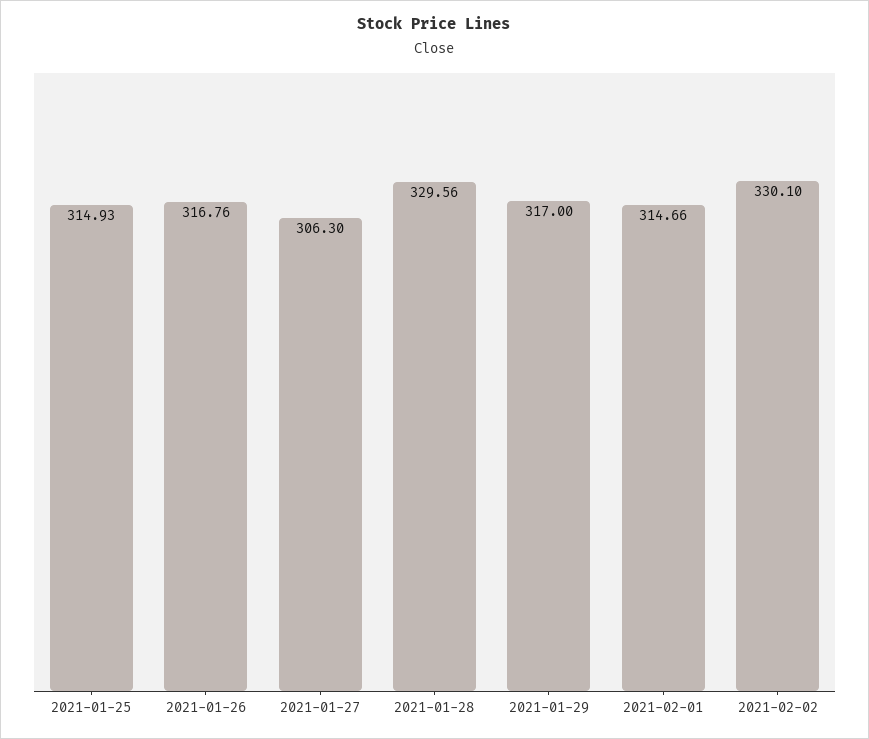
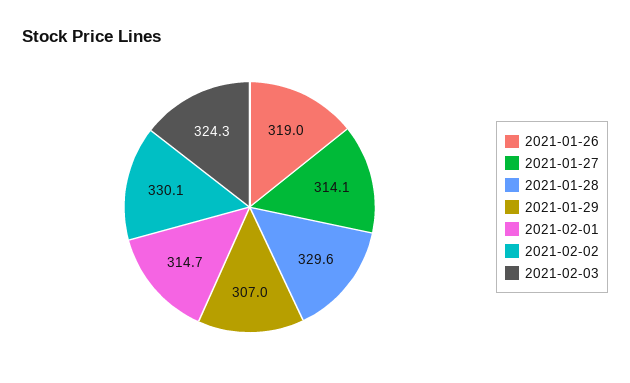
2021-01-25: 314.93 -> none
2021-01-26: 316.76 -> 319
2021-01-27: 306.3 -> 314.1
2021-01-29: 317 -> 307
2021-02-03: none -> 324.3

